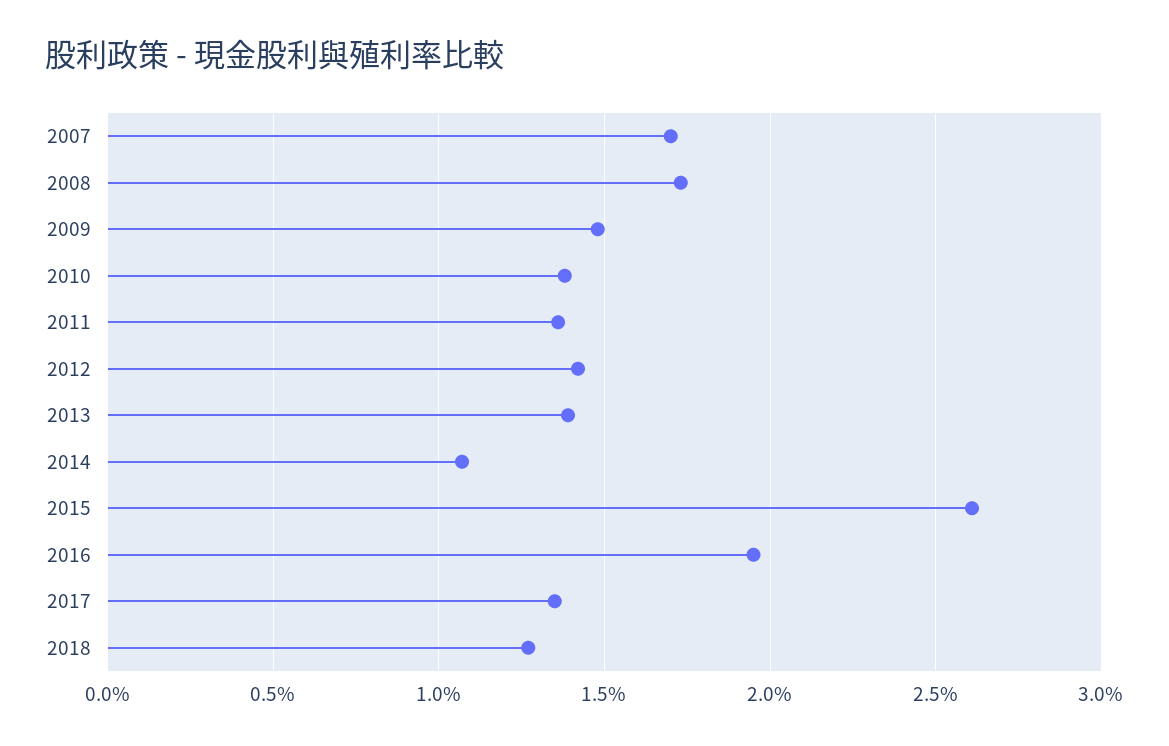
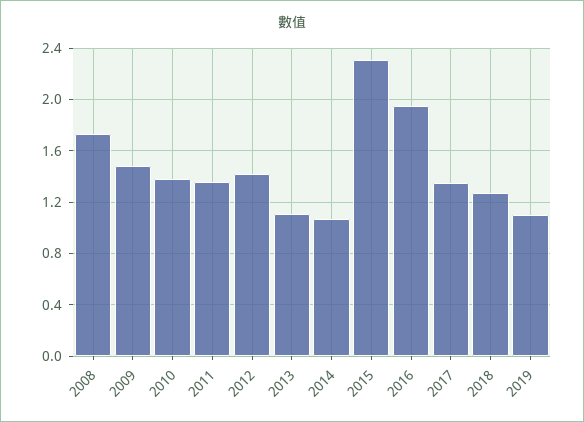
2007: 1.7 -> none
2013: 1.4 -> 1.1
2015: 2.6 -> 2.3
2019: none -> 1.1

